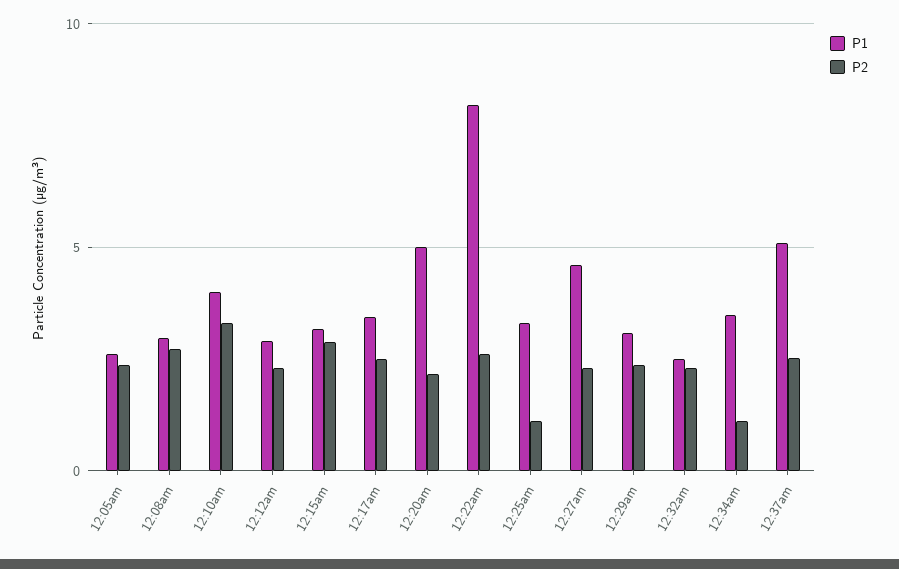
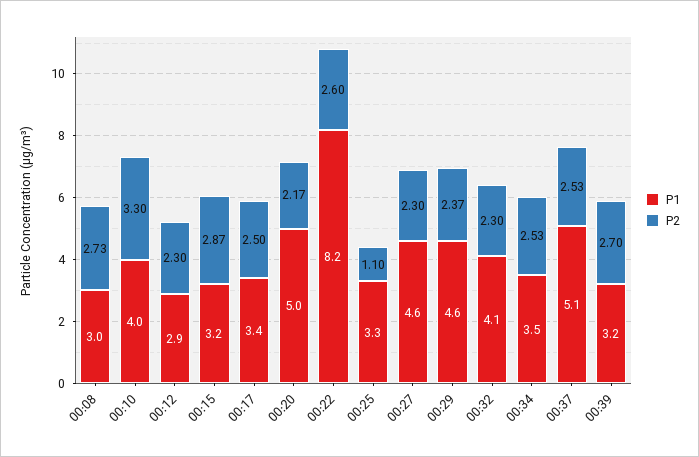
P1, 12:05am: 2.5 -> none
P2, 12:05am: 2.5 -> none
P1, 12:29am: 3 -> 4.6
P1, 12:32am: 2.5 -> 4.1
P2, 12:34am: 1 -> 2.53
P1, 00:39: none -> 3.2
P2, 00:39: none -> 2.7

